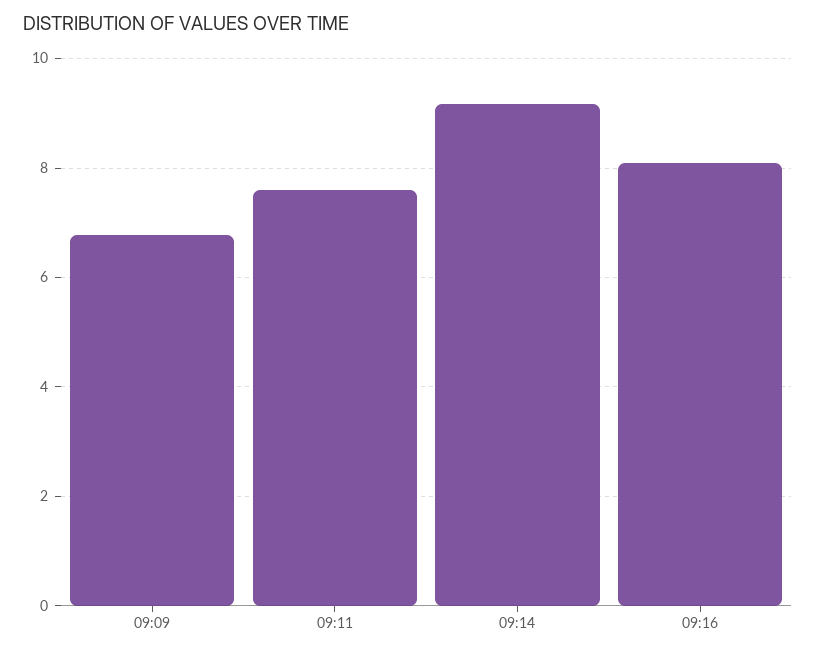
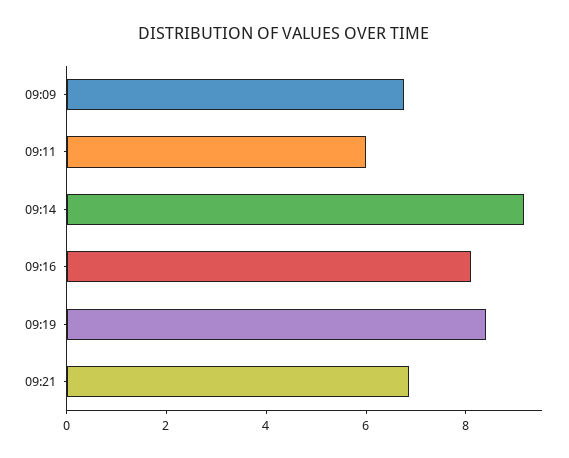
09:11: 7.6 -> 6
09:19: none -> 8.5
09:21: none -> 7

